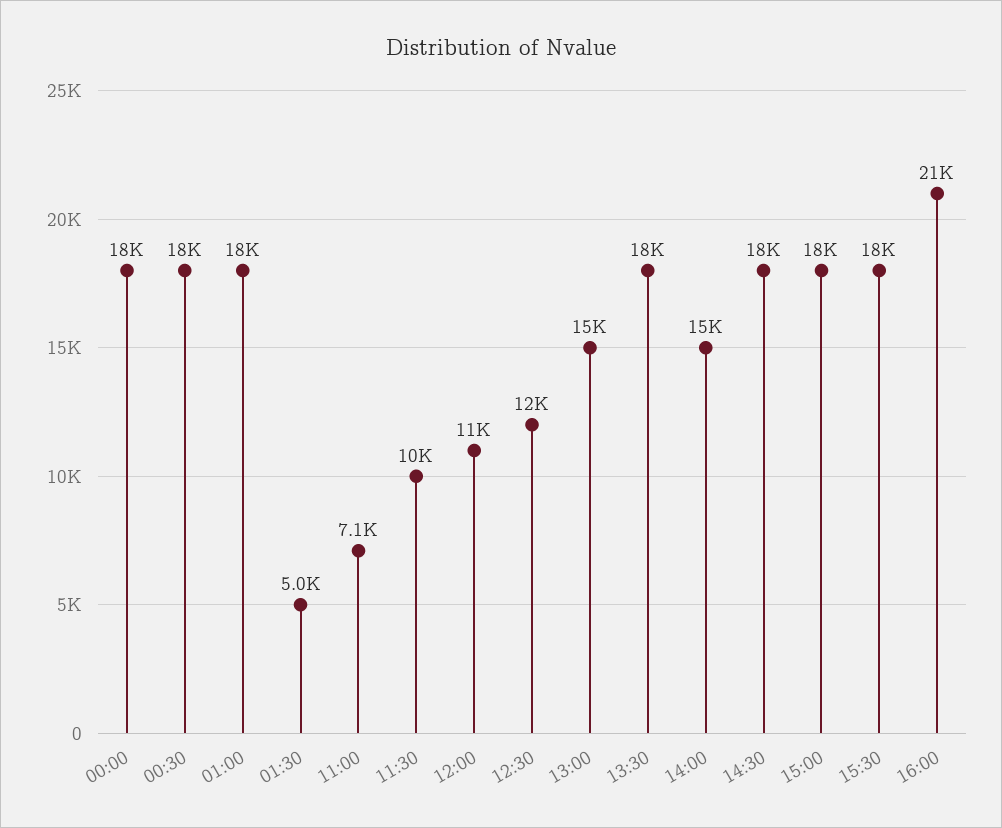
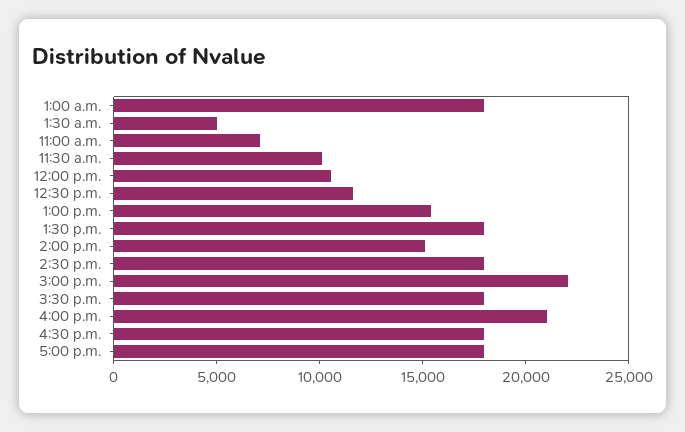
00:00: 18000 -> none
00:30: 18000 -> none
15:00: 18000 -> 22000
4:30 p.m.: none -> 18000
5:00 p.m.: none -> 18000

